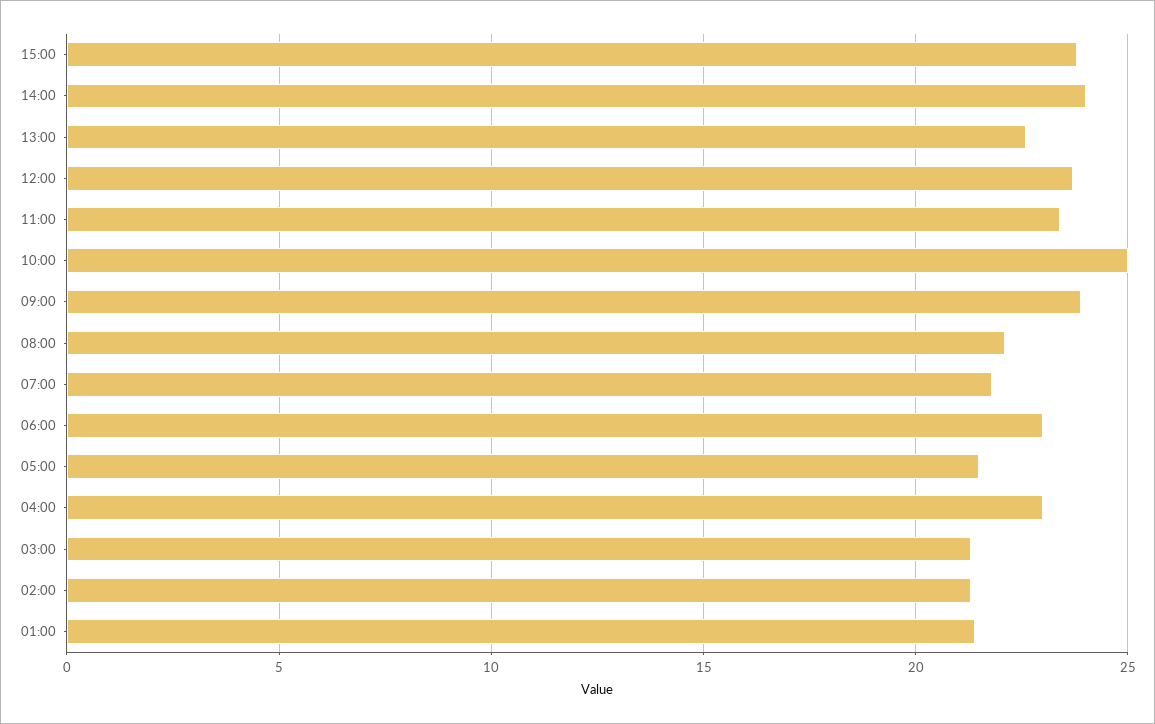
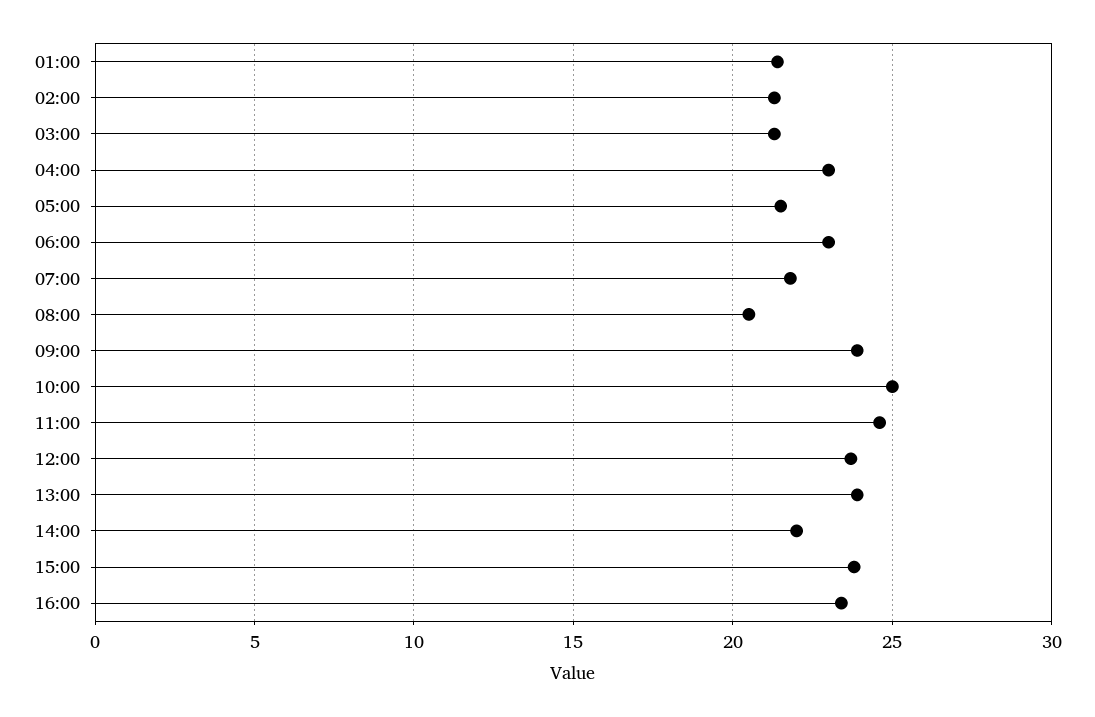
14:00: 24 -> 22
13:00: 22.5 -> 24
11:00: 23.5 -> 24.5
08:00: 22 -> 20.5
16:00: none -> 23.5

